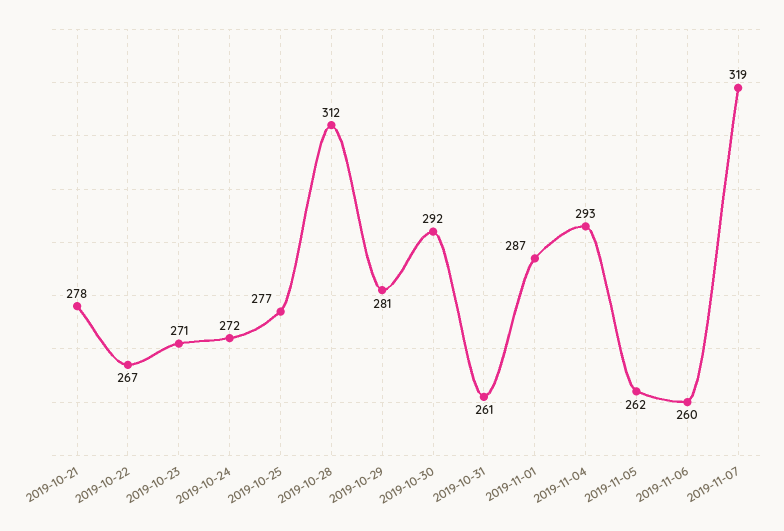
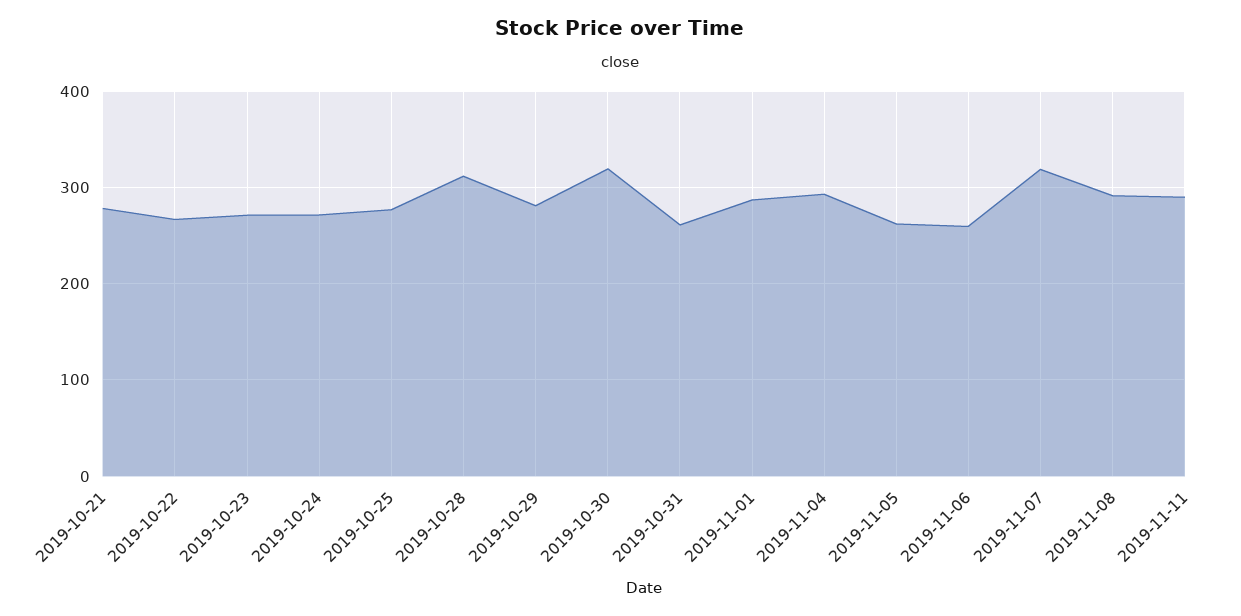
2019-10-30: 292 -> 320
2019-11-08: none -> 290
2019-11-11: none -> 290

